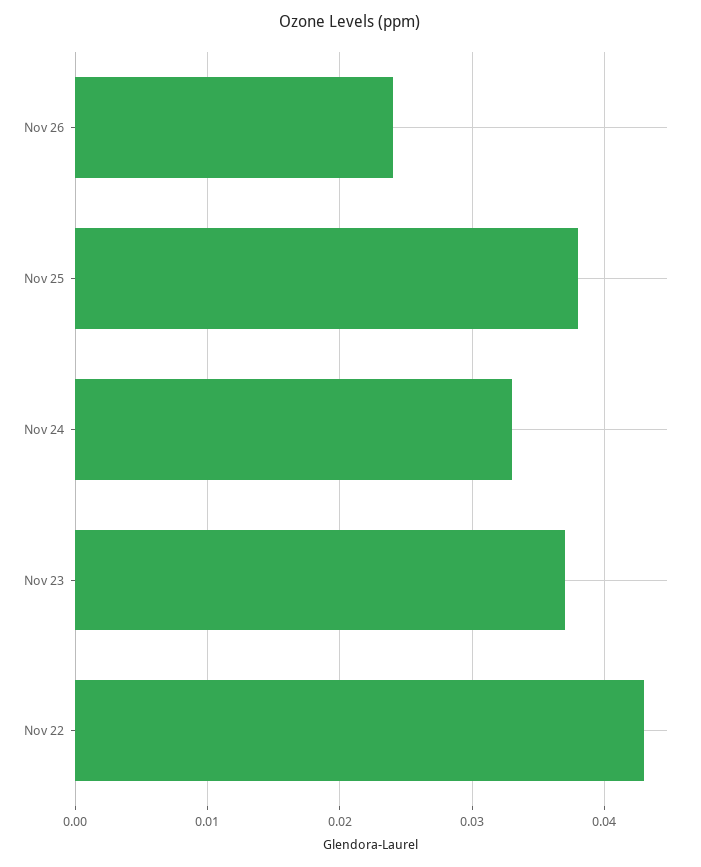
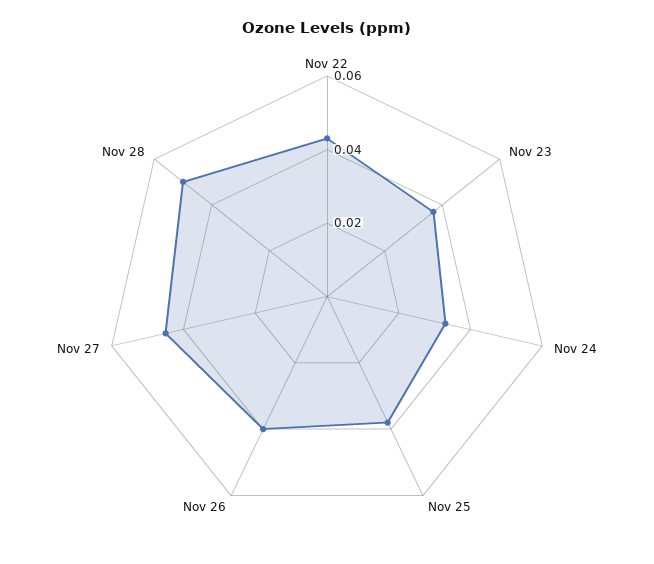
Nov 26: 0.024 -> 0.04
Nov 27: none -> 0.045
Nov 28: none -> 0.05

